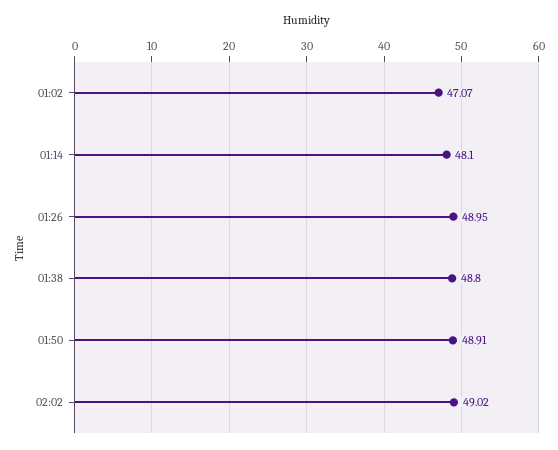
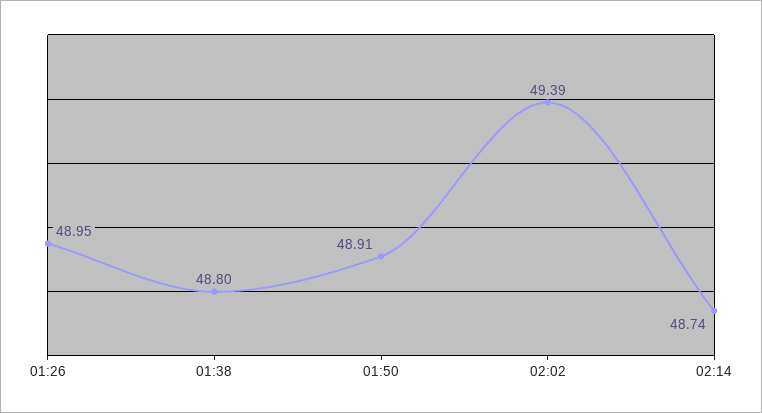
01:02: 47.07 -> none
01:14: 48.1 -> none
02:02: 49.02 -> 49.39
02:14: none -> 48.74

